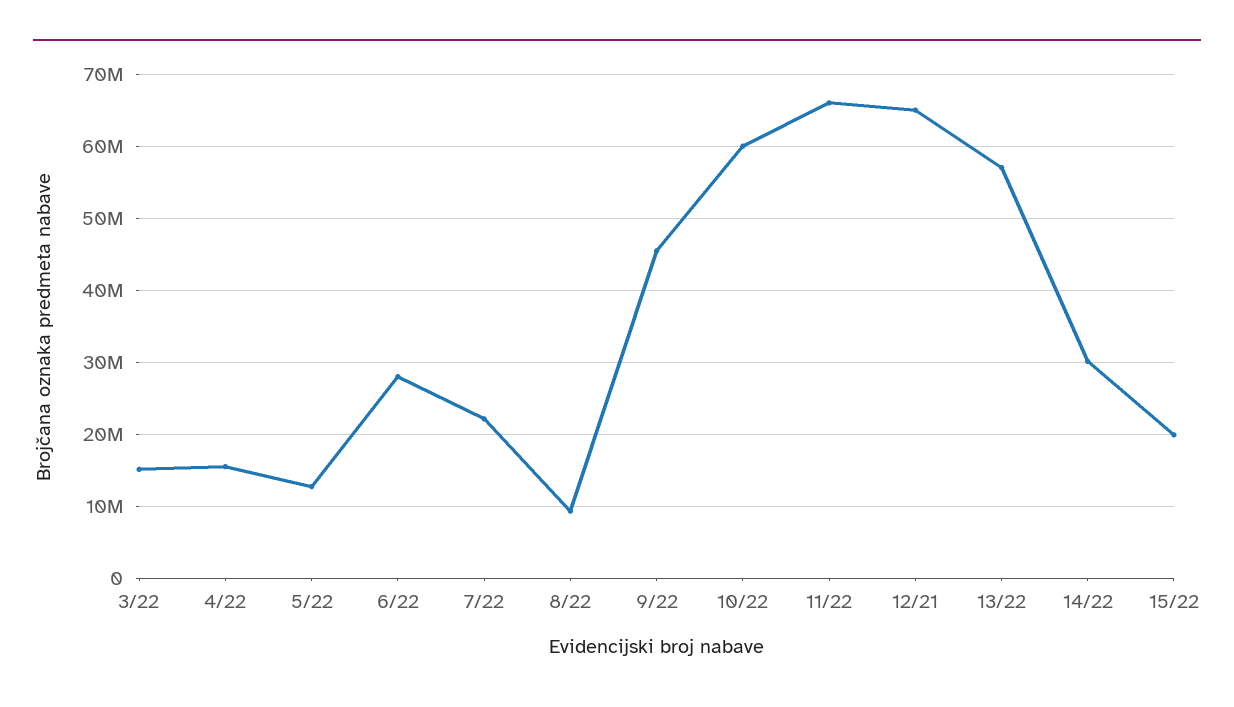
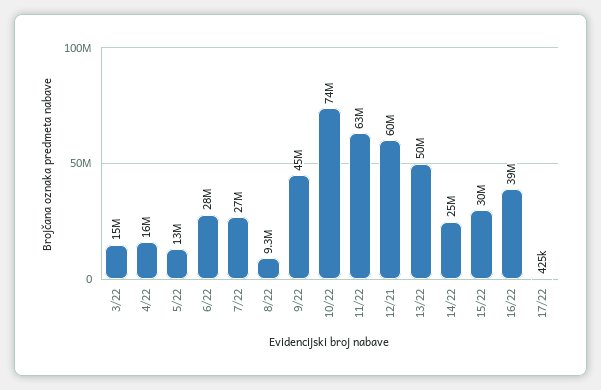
7/22: 22000000 -> 27000000
10/22: 60000000 -> 74000000
11/22: 66000000 -> 63000000
12/21: 65000000 -> 60000000
13/22: 57000000 -> 50000000
14/22: 30000000 -> 25000000
15/22: 20000000 -> 30000000
16/22: none -> 39000000
17/22: none -> 425000

